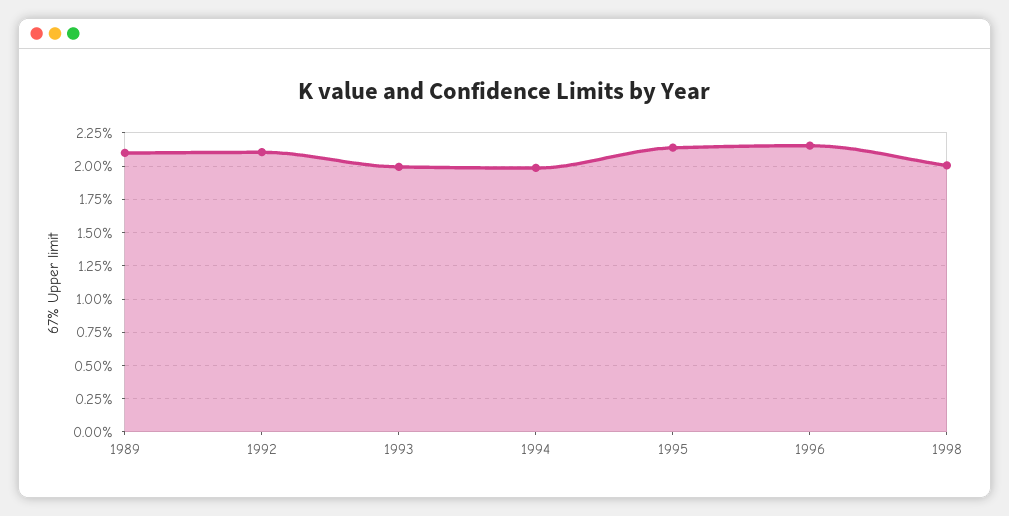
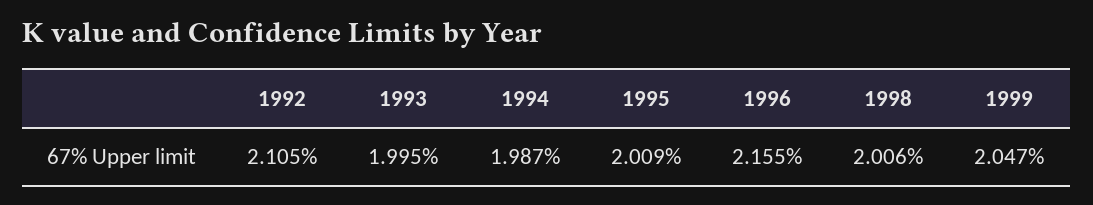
1989: 2.1 -> none
1995: 2.15 -> 2.009
1999: none -> 2.047

